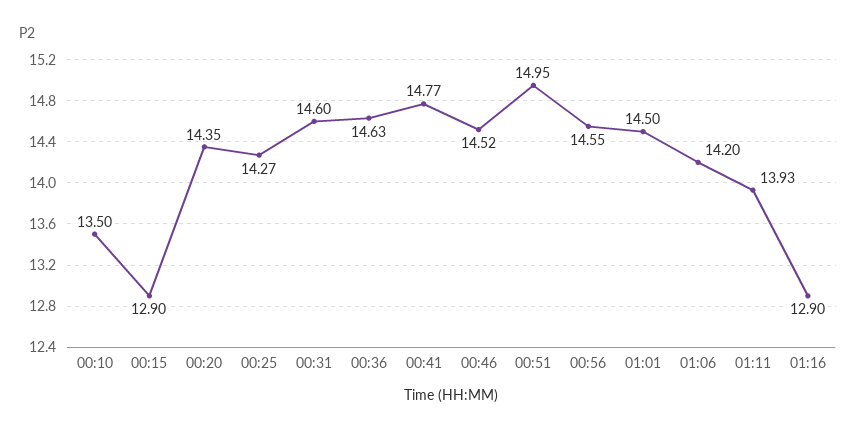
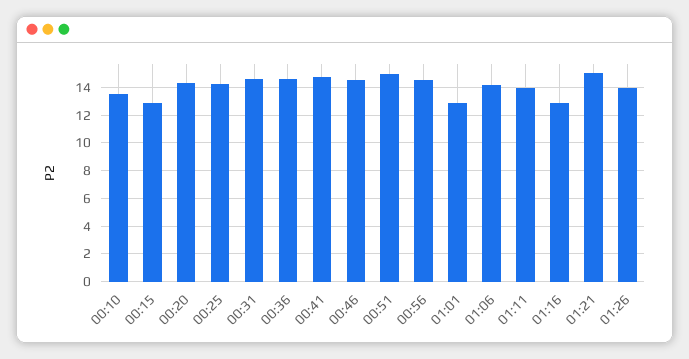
01:01: 14.5 -> 13
01:21: none -> 15
01:26: none -> 14

